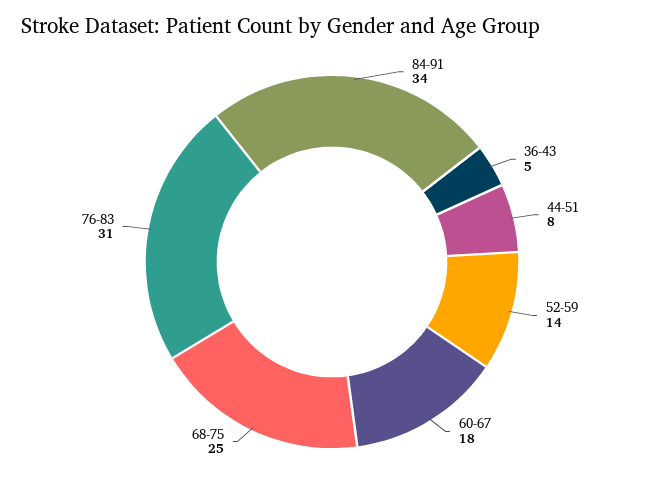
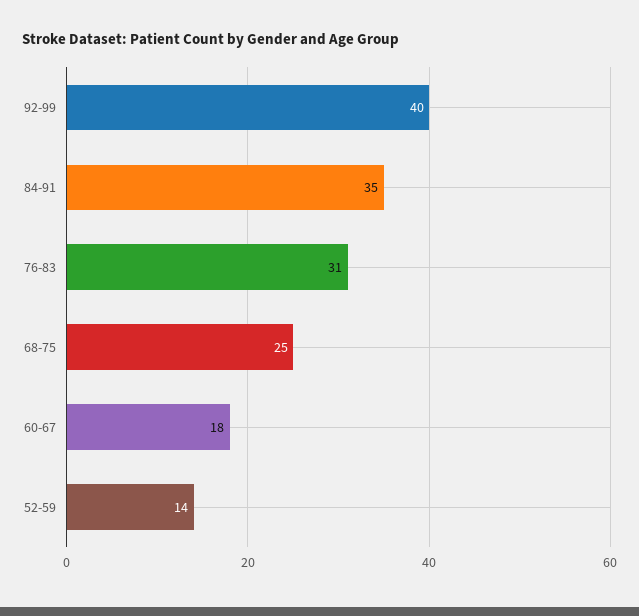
84-91: 34 -> 35
36-43: 5 -> none
44-51: 8 -> none
92-99: none -> 40

